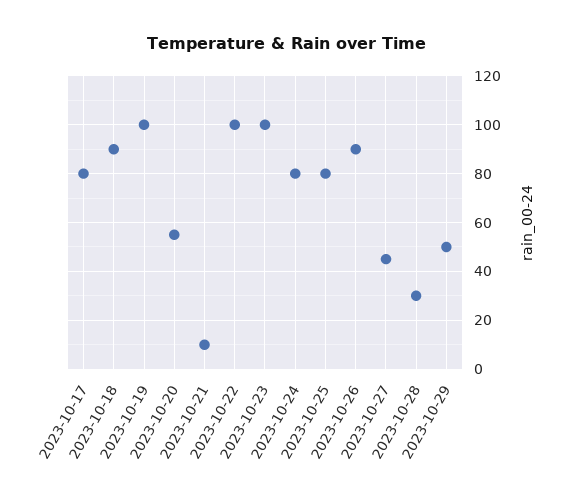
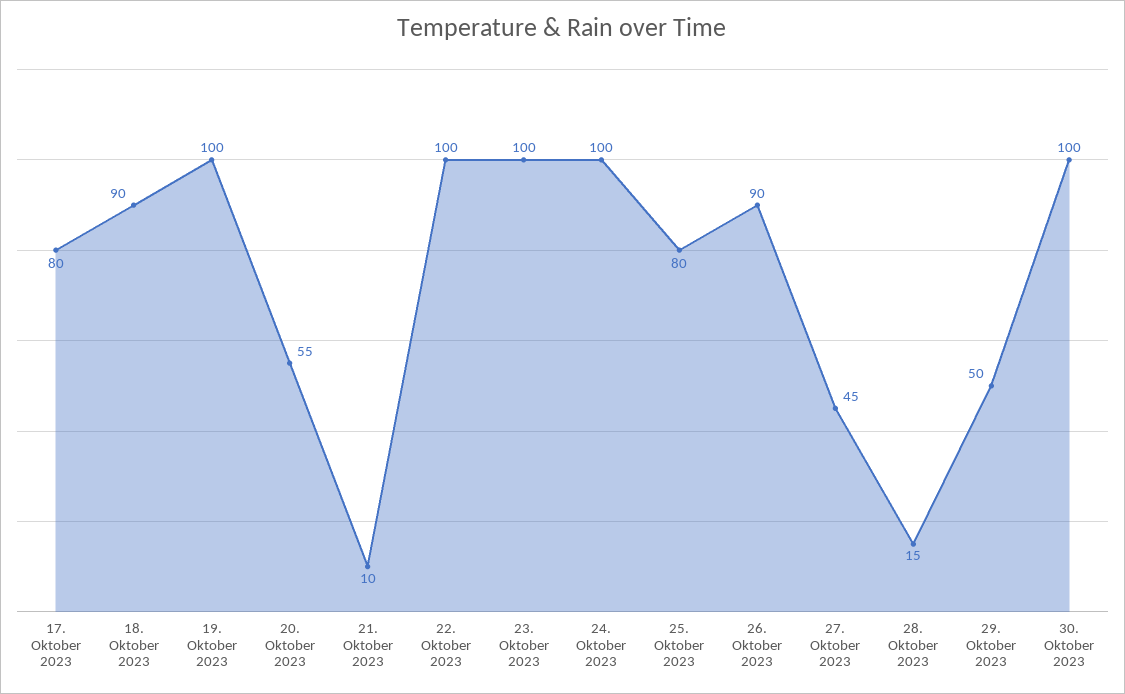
2023-10-24: 80 -> 100
2023-10-28: 30 -> 15
30. Oktober 2023: none -> 100

